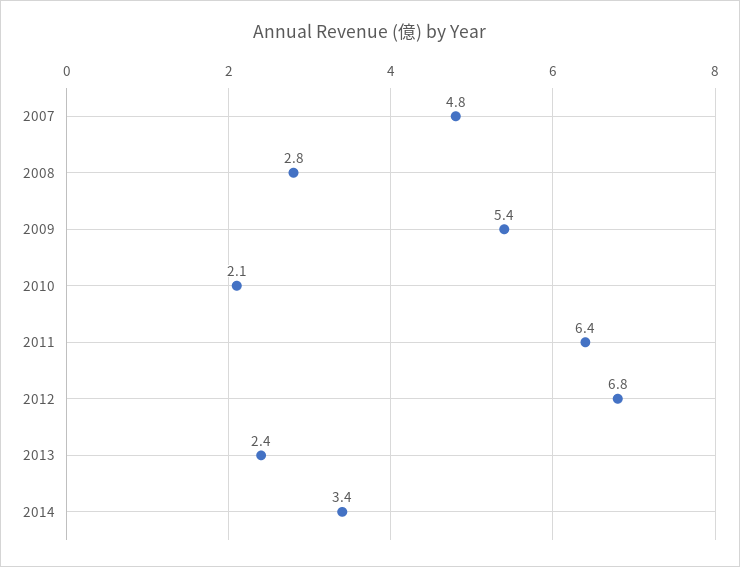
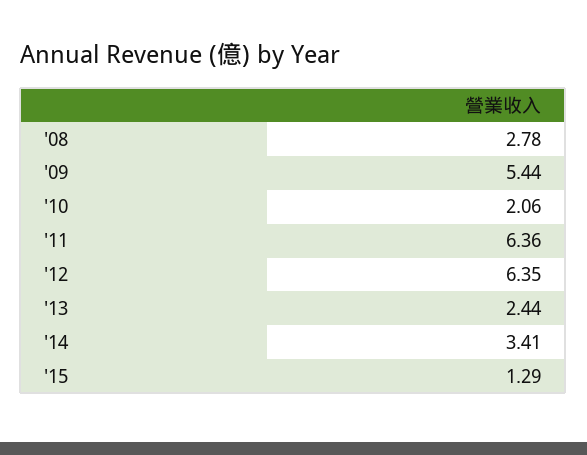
2007: 4.8 -> none
2012: 6.8 -> 6.35
'15: none -> 1.29

